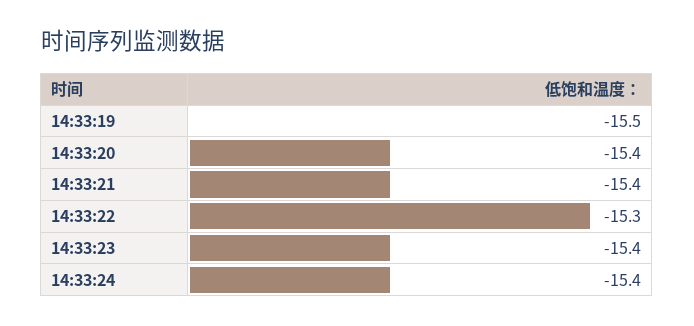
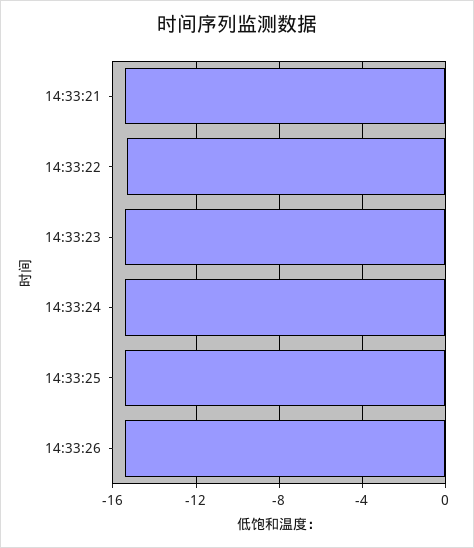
14:33:19: -15.5 -> none
14:33:20: -15.4 -> none
14:33:25: none -> -15.5
14:33:26: none -> -15.5

